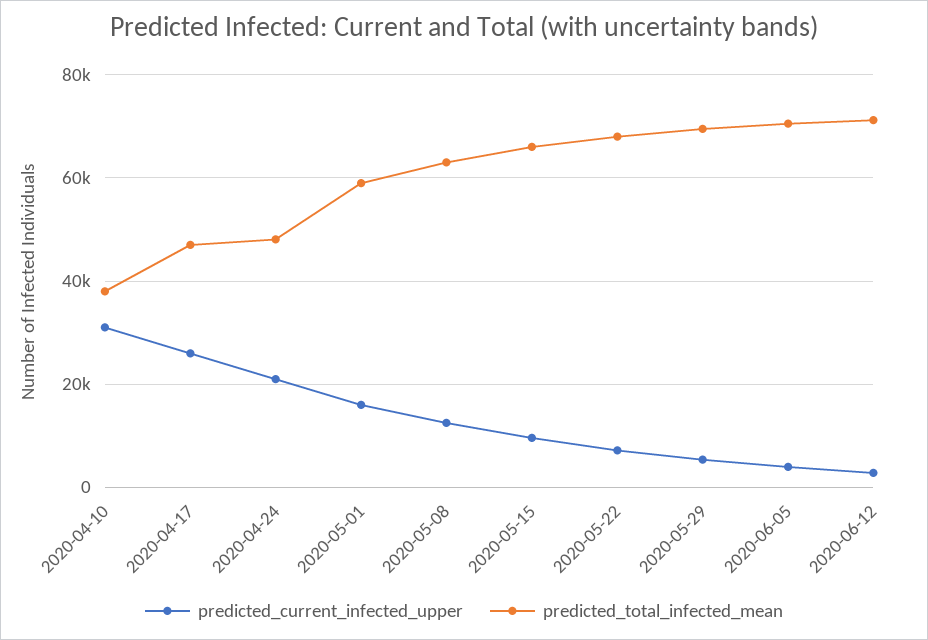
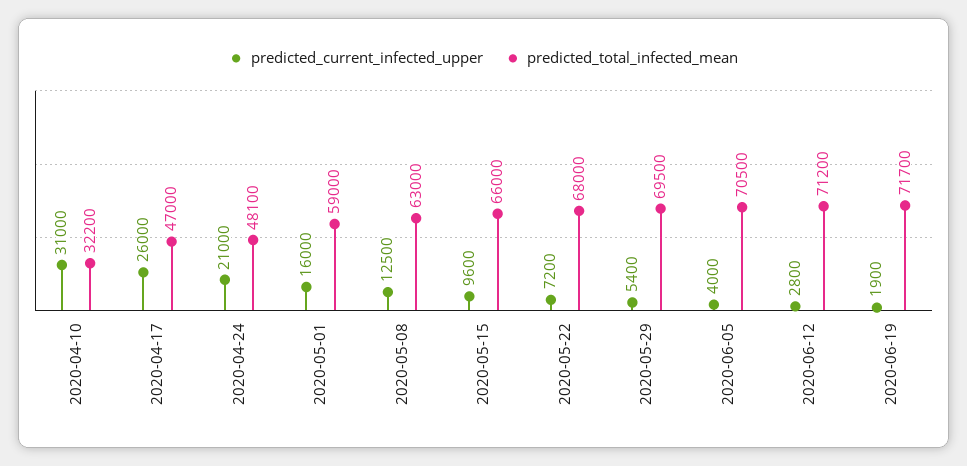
predicted_total_infected_mean, 2020-04-10: 38000 -> 32200
predicted_current_infected_upper, 2020-06-19: none -> 1900
predicted_total_infected_mean, 2020-06-19: none -> 71700

